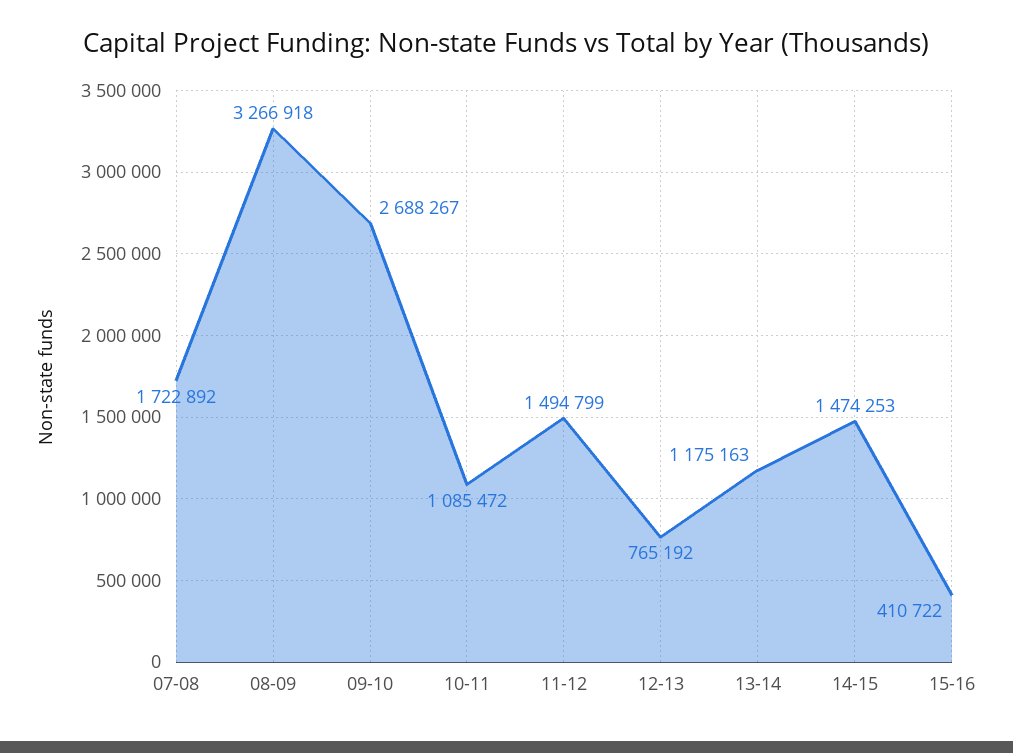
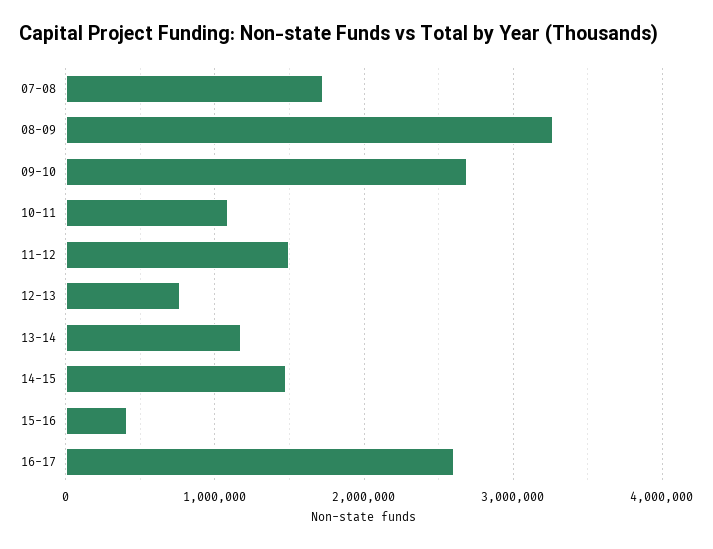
16-17: none -> 2600000

